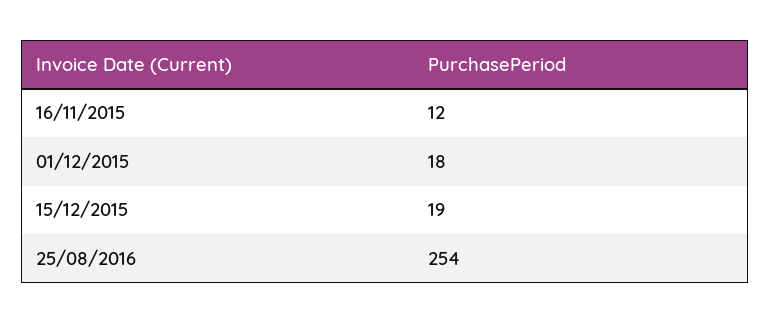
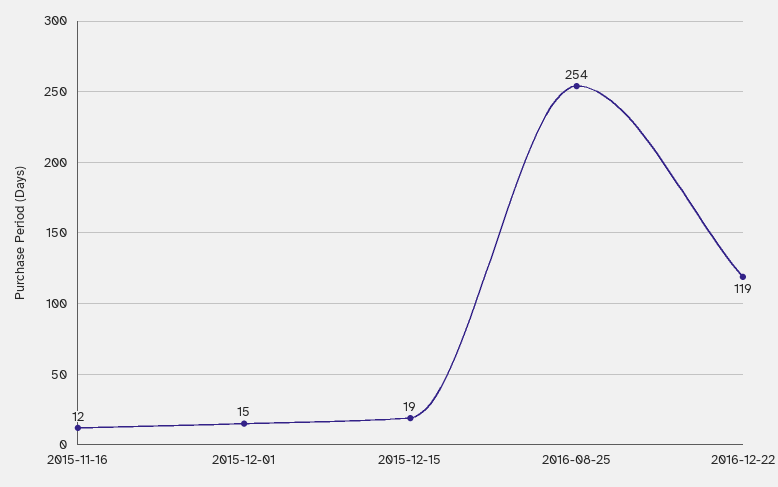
01/12/2015: 18 -> 15
2016-12-22: none -> 119

